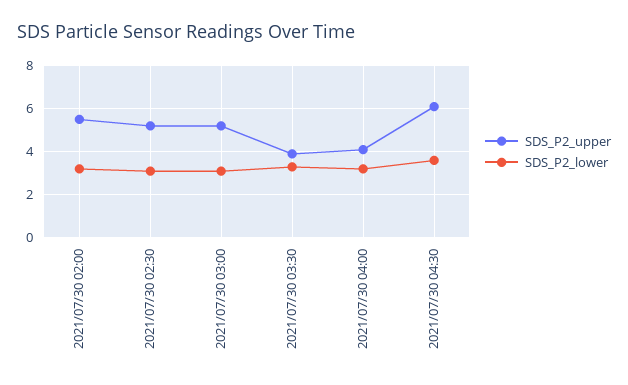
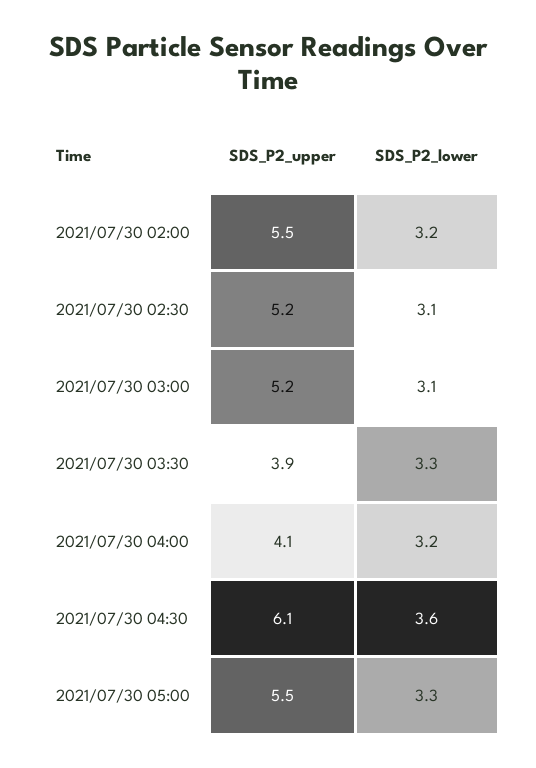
SDS_P2_upper, 2021/07/30 05:00: none -> 5.5
SDS_P2_lower, 2021/07/30 05:00: none -> 3.3

